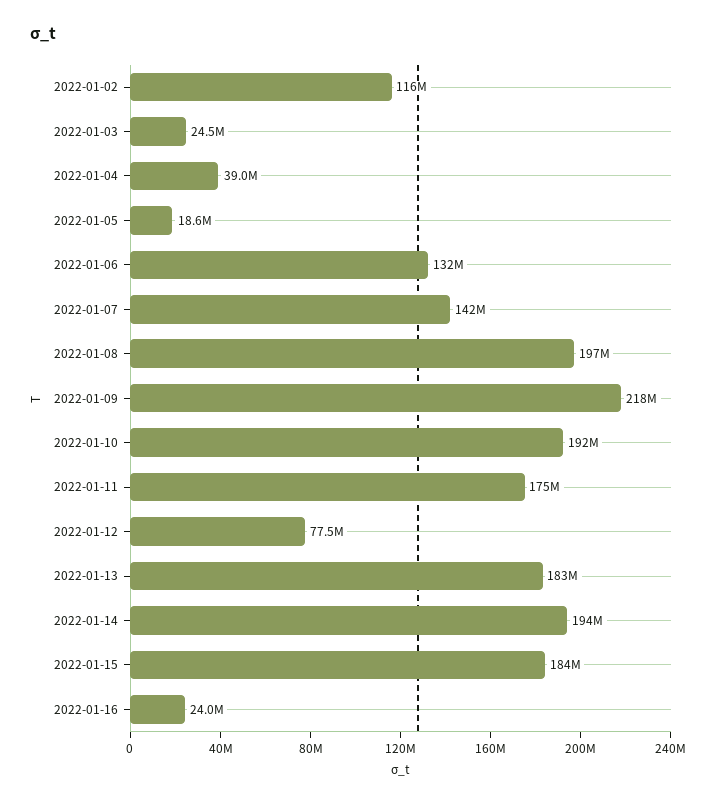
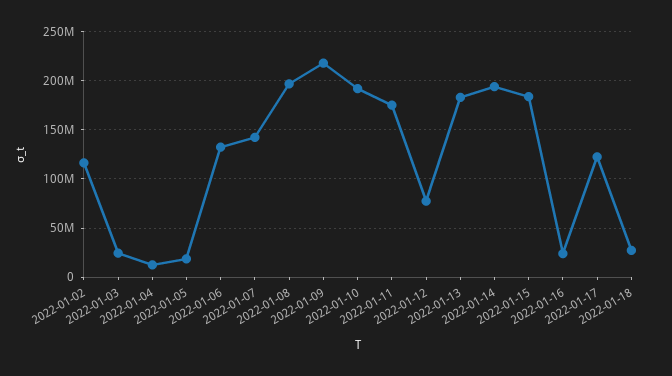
2022-01-04: 39000000 -> 10000000
2022-01-17: none -> 120000000
2022-01-18: none -> 30000000

